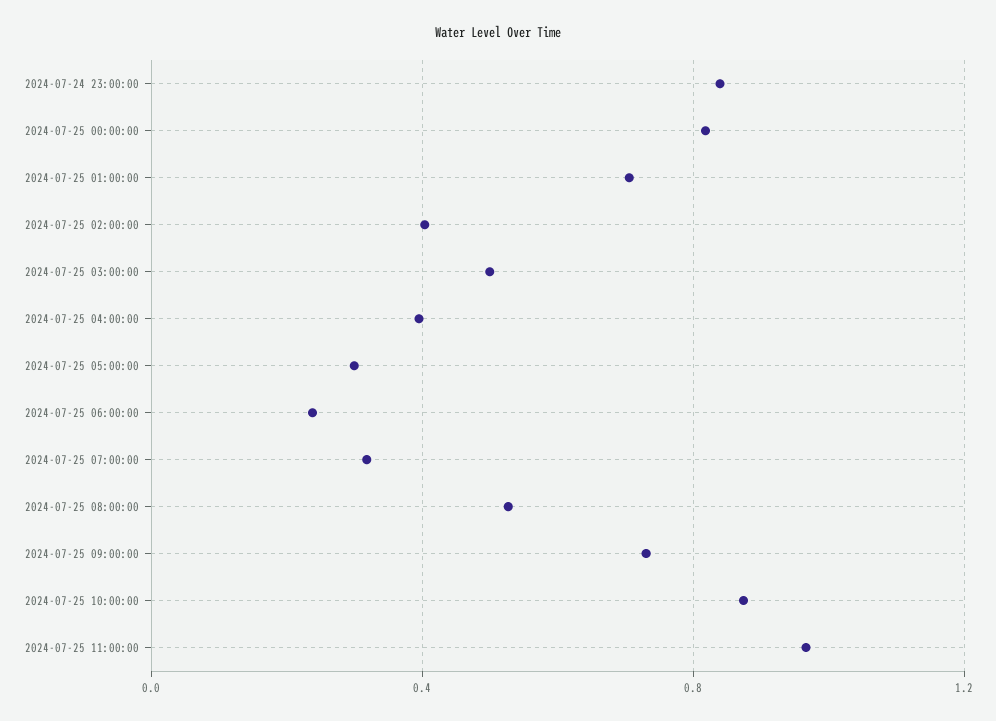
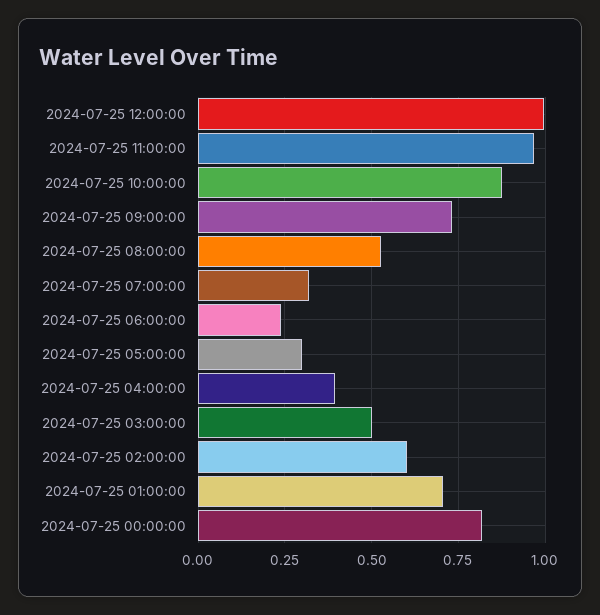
2024-07-24 23:00:00: 0.85 -> none
2024-07-25 02:00:00: 0.4 -> 0.6
2024-07-25 12:00:00: none -> 1

